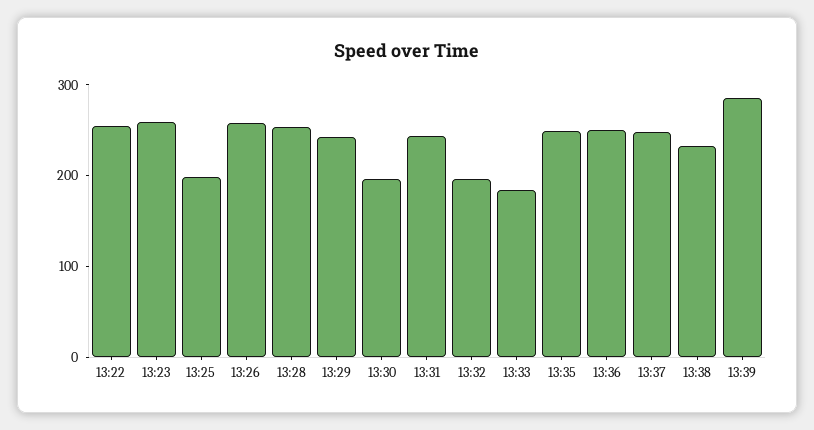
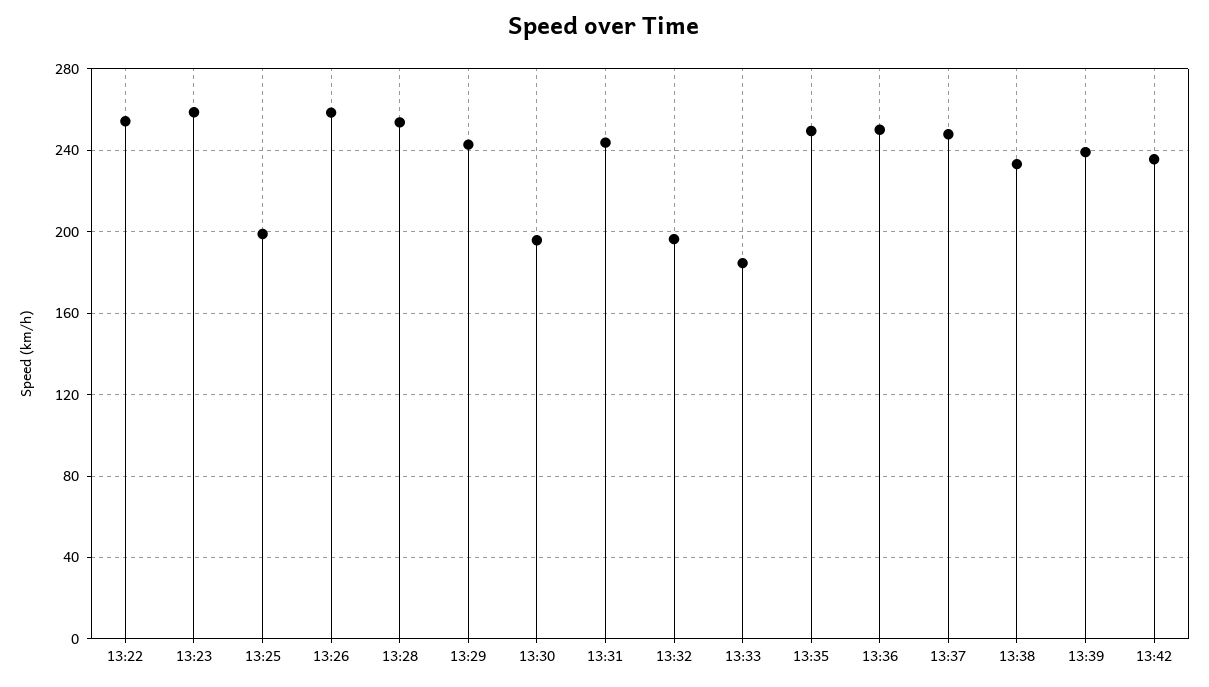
13:39: 280 -> 240
13:42: none -> 235

